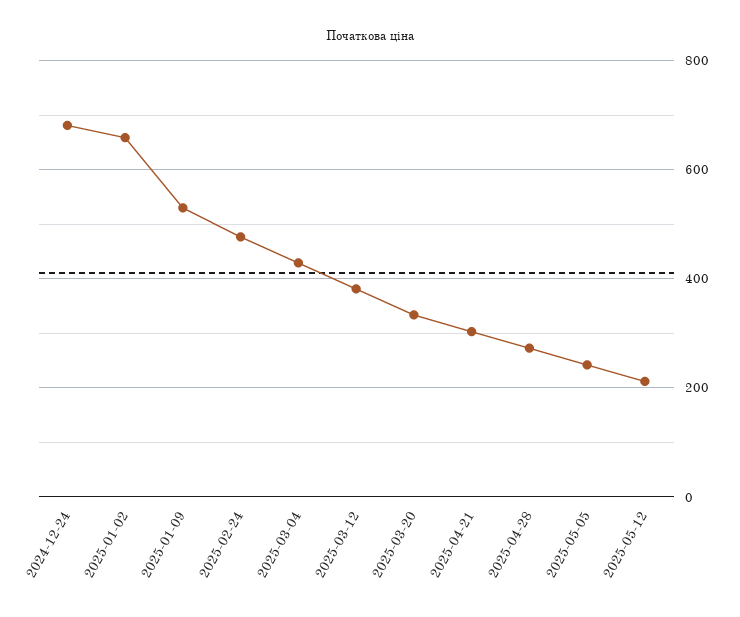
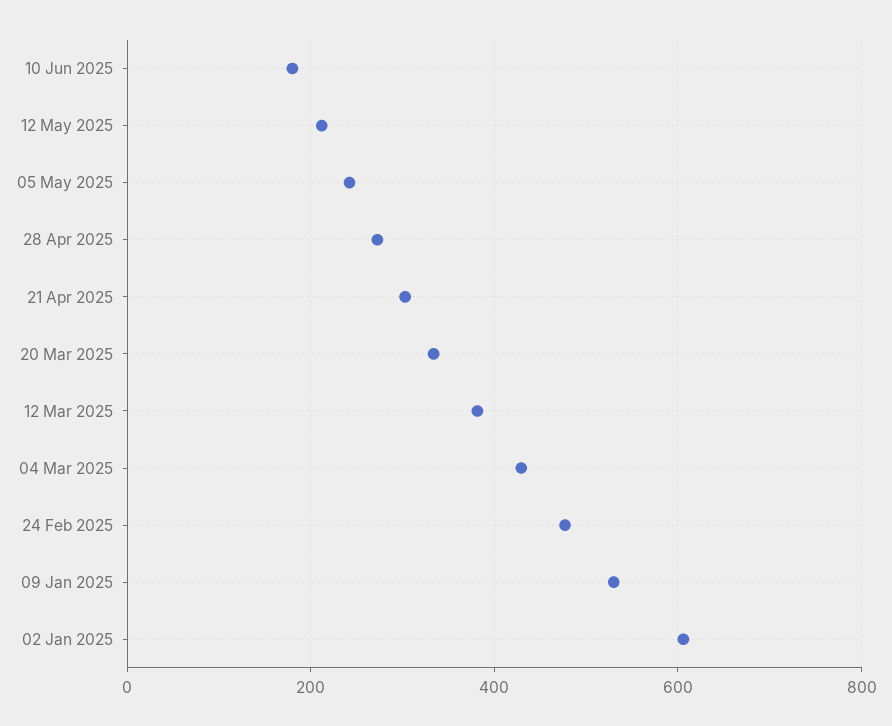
2024-12-24: 680 -> none
2025-01-02: 660 -> 600
10 Jun 2025: none -> 180

